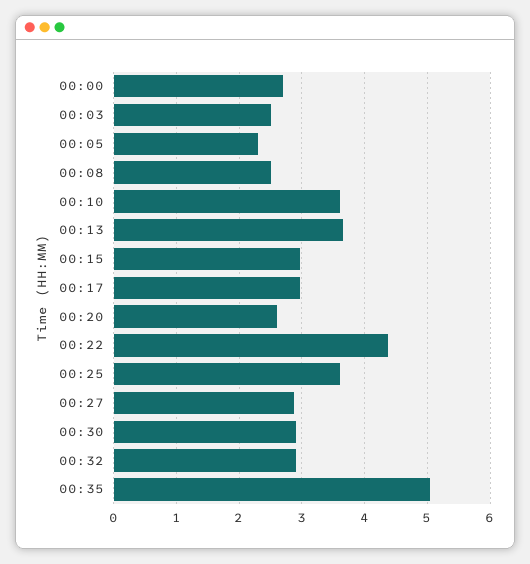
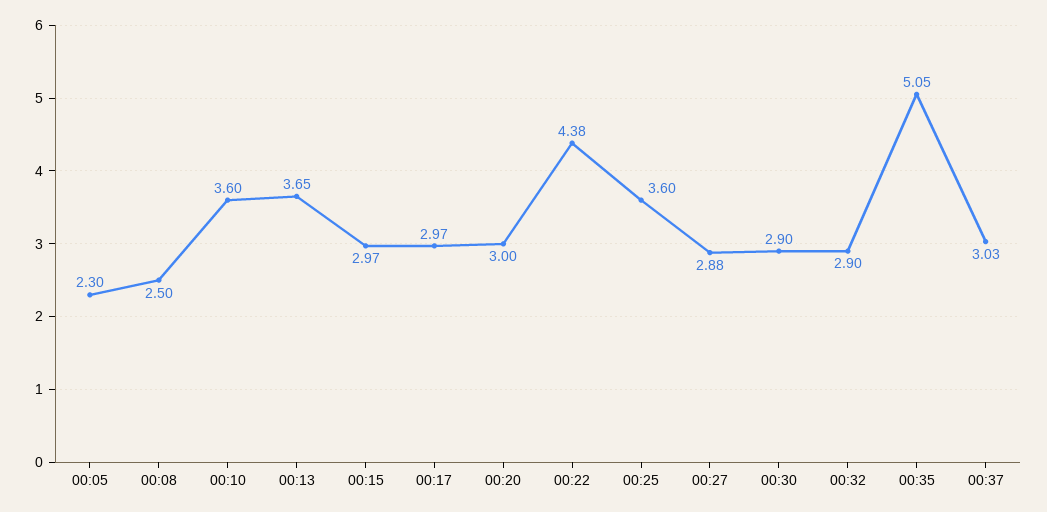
00:00: 2.7 -> none
00:03: 2.5 -> none
00:20: 2.6 -> 3
00:37: none -> 3.03

